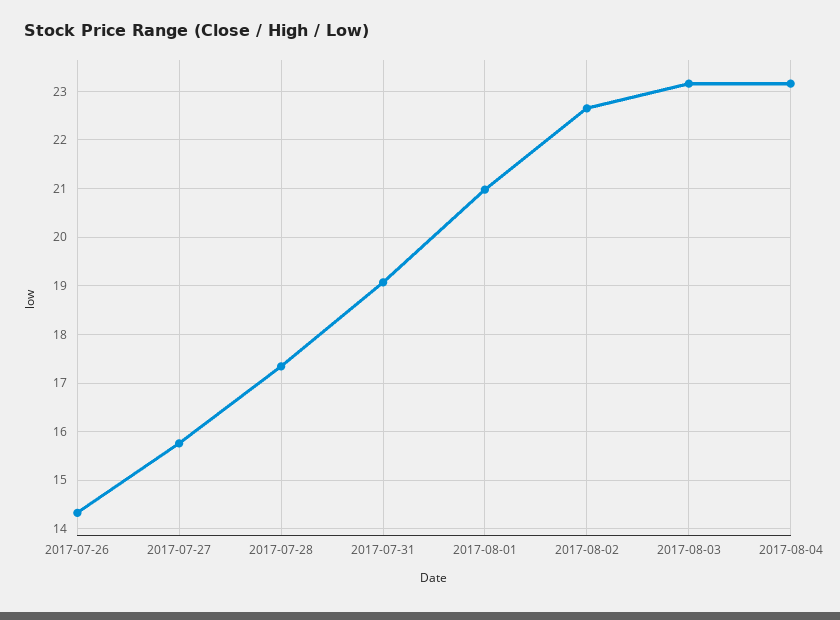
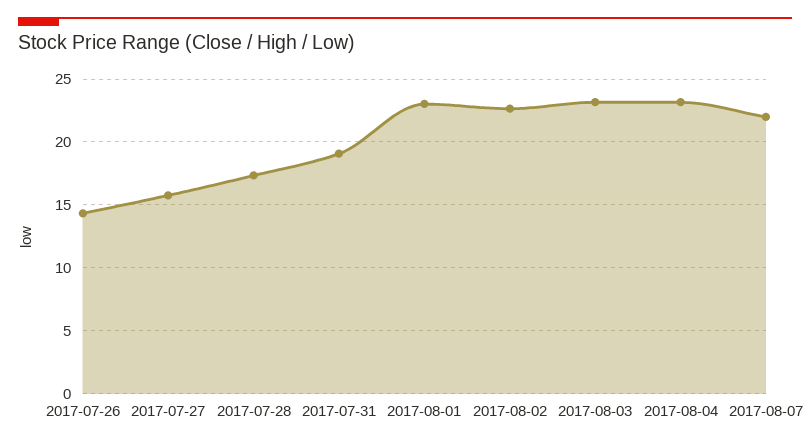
2017-08-01: 21 -> 23
2017-08-07: none -> 22

